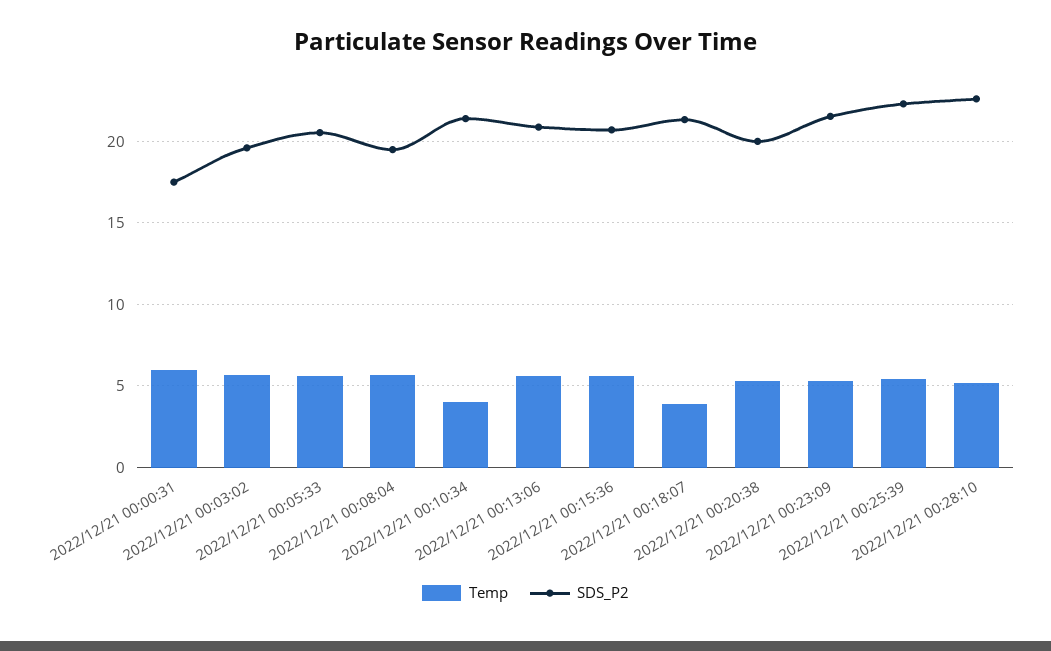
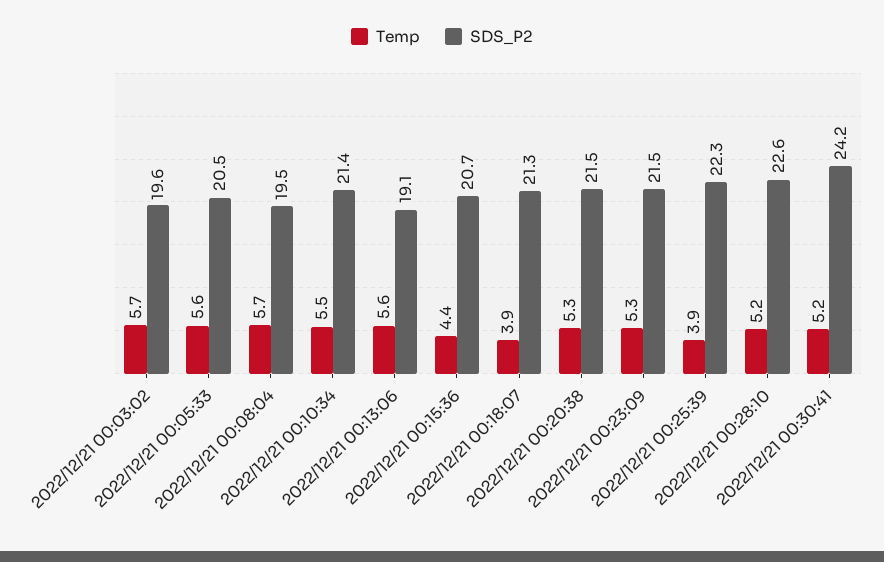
Temp, 2022/12/21 00:00:31: 6 -> none
SDS_P2, 2022/12/21 00:00:31: 17.5 -> none
Temp, 2022/12/21 00:10:34: 4 -> 5.5
SDS_P2, 2022/12/21 00:13:06: 21 -> 19.1
Temp, 2022/12/21 00:15:36: 5.5 -> 4.4
SDS_P2, 2022/12/21 00:20:38: 20 -> 21.5
Temp, 2022/12/21 00:25:39: 5.5 -> 3.9
Temp, 2022/12/21 00:30:41: none -> 5.2
SDS_P2, 2022/12/21 00:30:41: none -> 24.2

